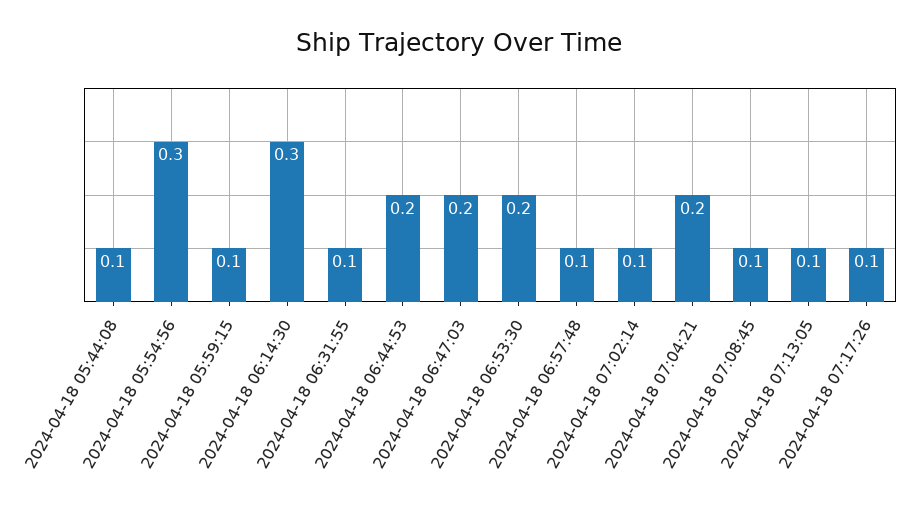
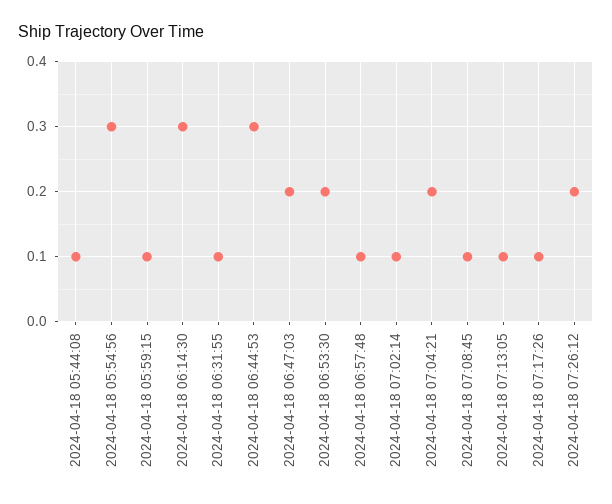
2024-04-18 06:44:53: 0.2 -> 0.3
2024-04-18 07:26:12: none -> 0.2

